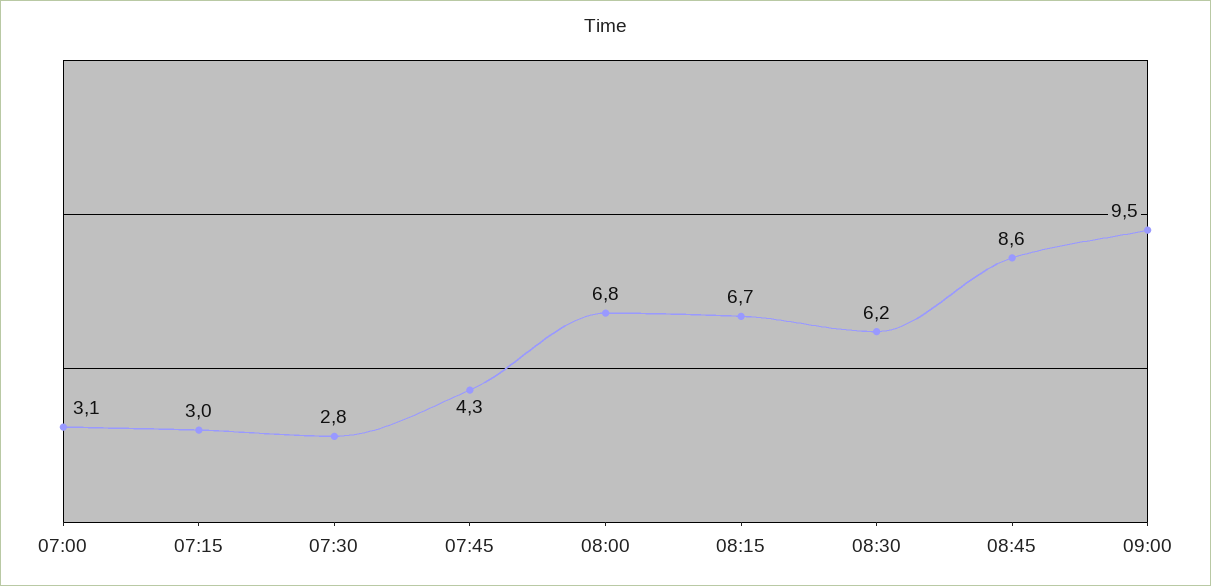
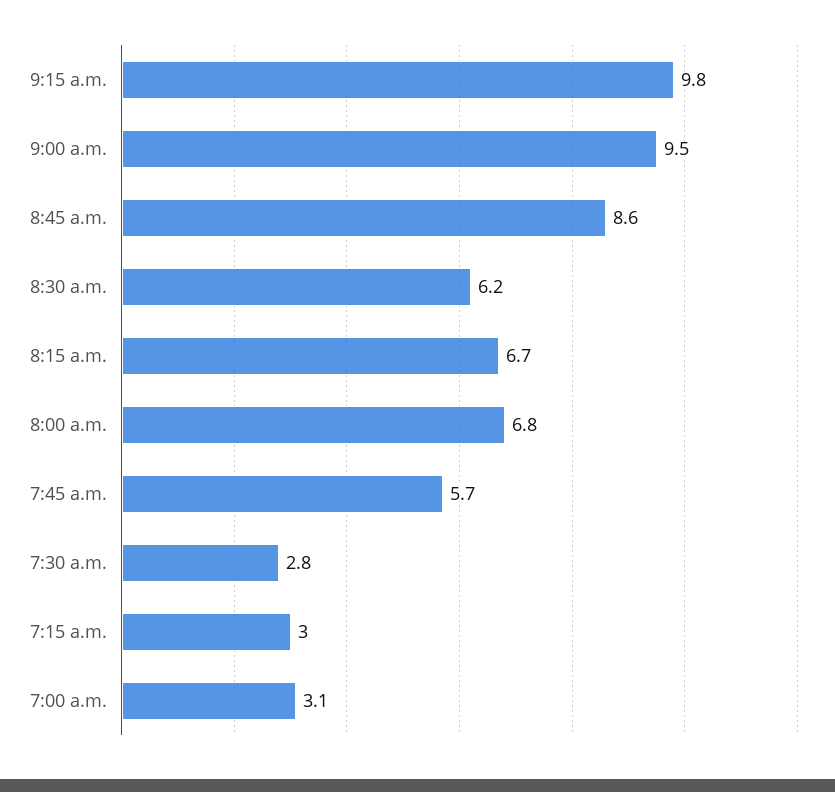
07:45: 4.3 -> 5.7
9:15 a.m.: none -> 9.8

